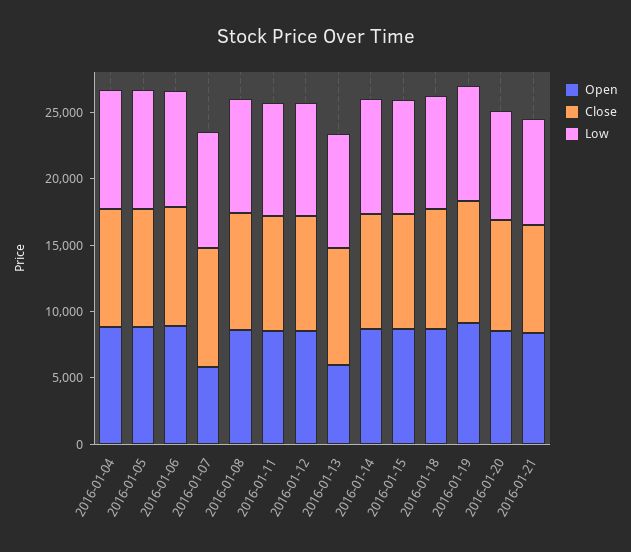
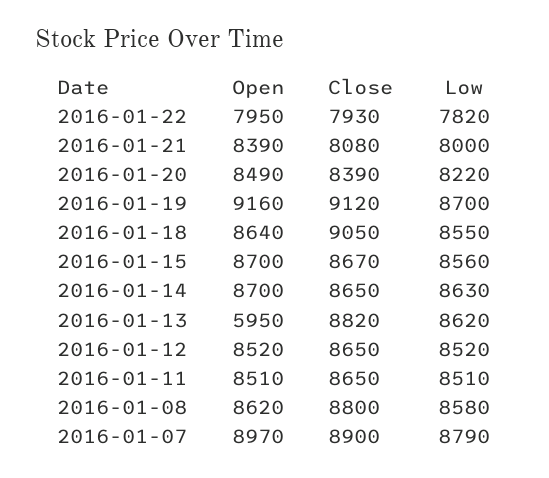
Open, 2016-01-04: 9000 -> none
Close, 2016-01-04: 9000 -> none
Low, 2016-01-04: 9000 -> none
Open, 2016-01-05: 9000 -> none
Close, 2016-01-05: 9000 -> none
Low, 2016-01-05: 9000 -> none
Open, 2016-01-06: 9000 -> none
Close, 2016-01-06: 9000 -> none
Low, 2016-01-06: 9000 -> none
Open, 2016-01-07: 6000 -> 8970
Open, 2016-01-22: none -> 7950
Close, 2016-01-22: none -> 7930
Low, 2016-01-22: none -> 7820

